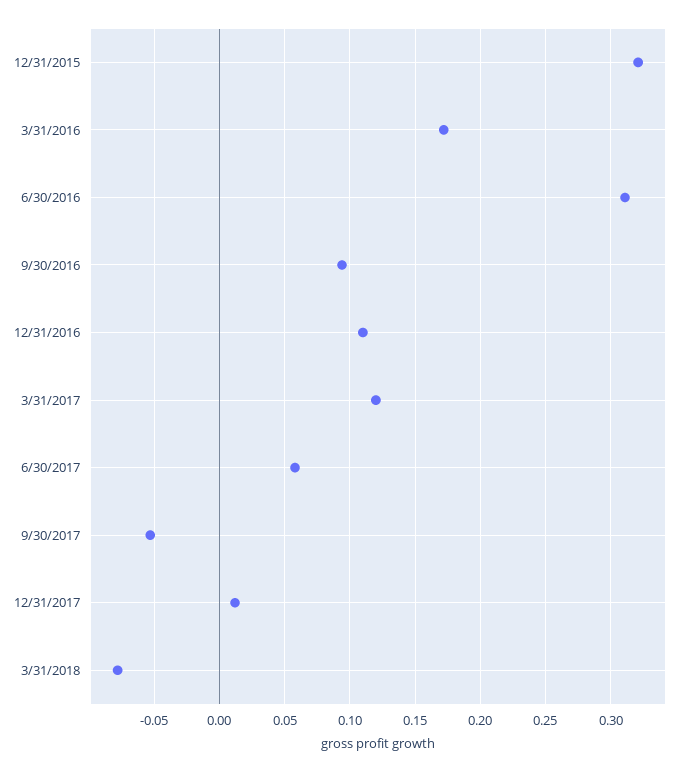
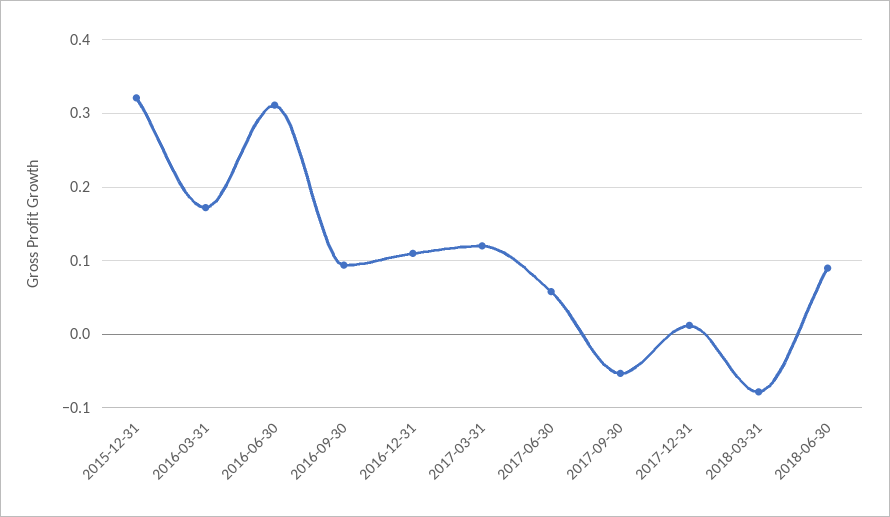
2018-06-30: none -> 0.09

